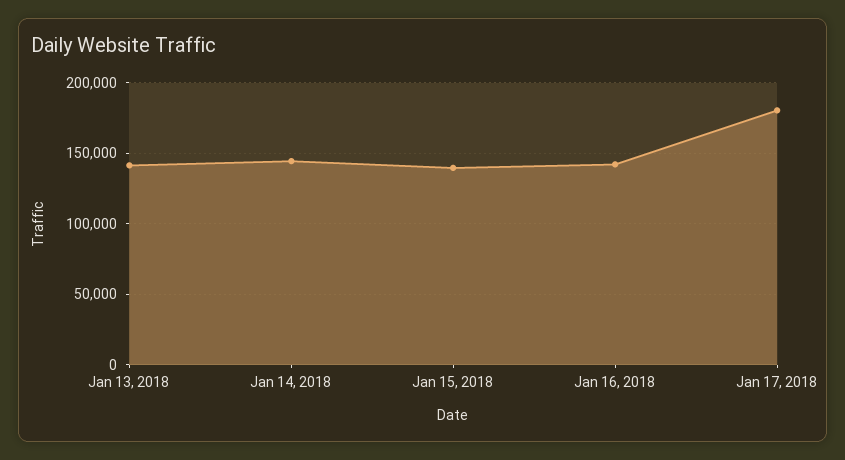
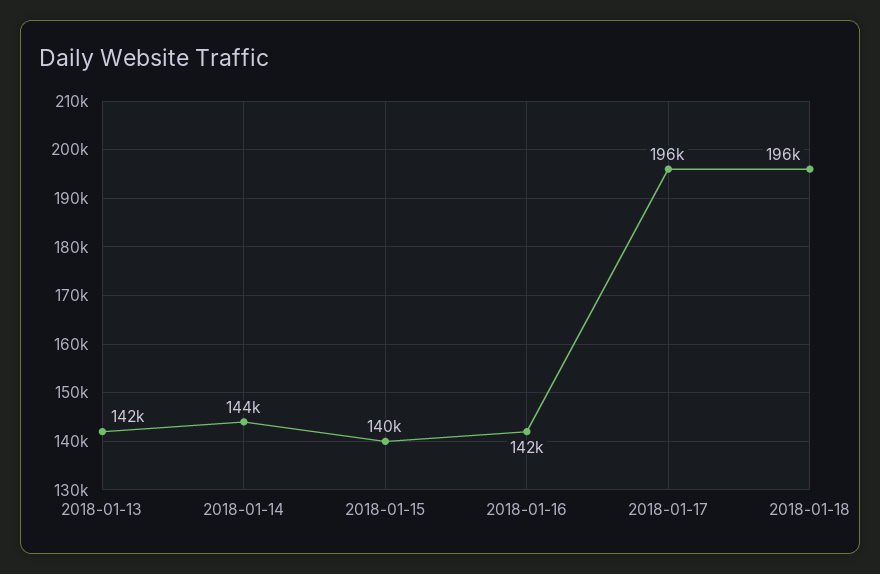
Jan 17, 2018: 180000 -> 196000
2018-01-18: none -> 196000

